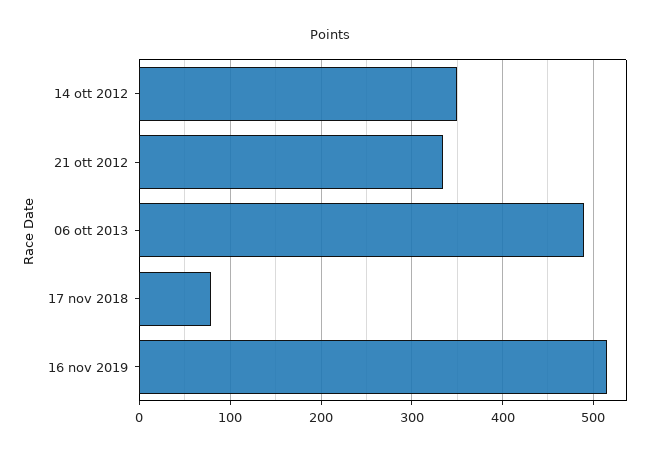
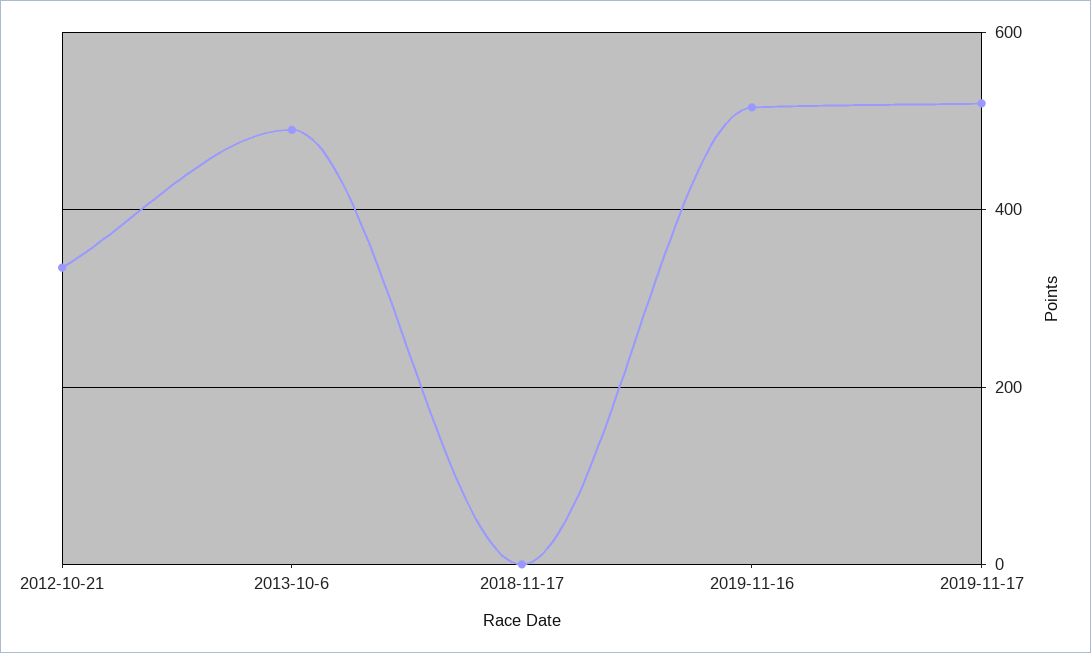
14 ott 2012: 350 -> none
17 nov 2018: 80 -> 0
2019-11-17: none -> 520

